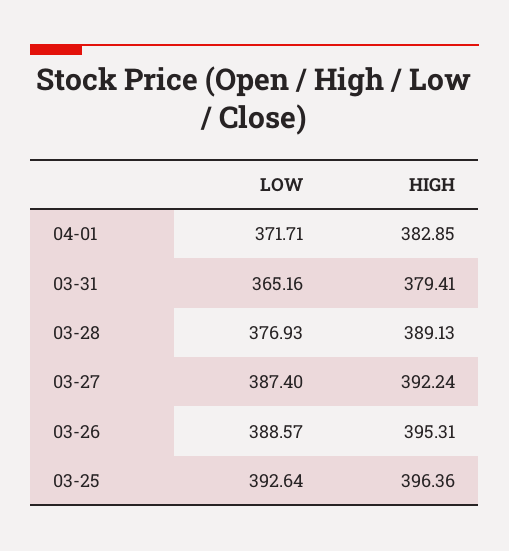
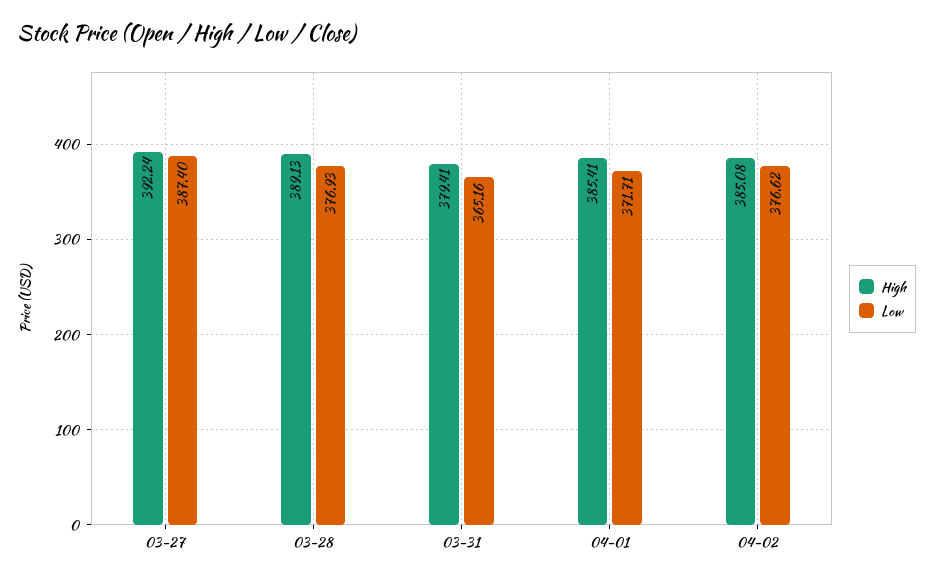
HIGH, 04-01: 382.85 -> 385.41
LOW, 03-26: 388.57 -> none
HIGH, 03-26: 395.31 -> none
LOW, 03-25: 392.64 -> none
HIGH, 03-25: 396.36 -> none
HIGH, 04-02: none -> 385.08
LOW, 04-02: none -> 376.62

